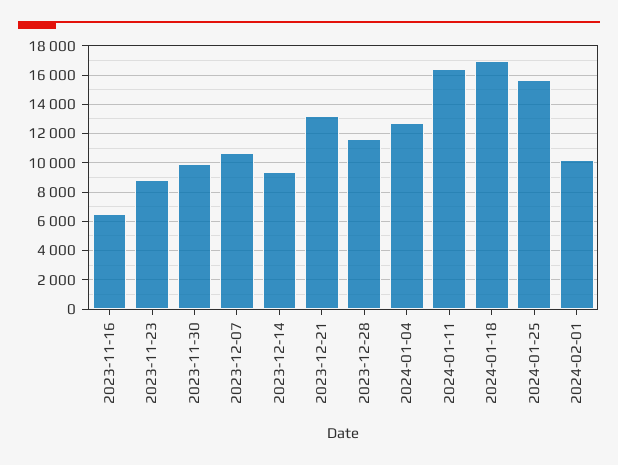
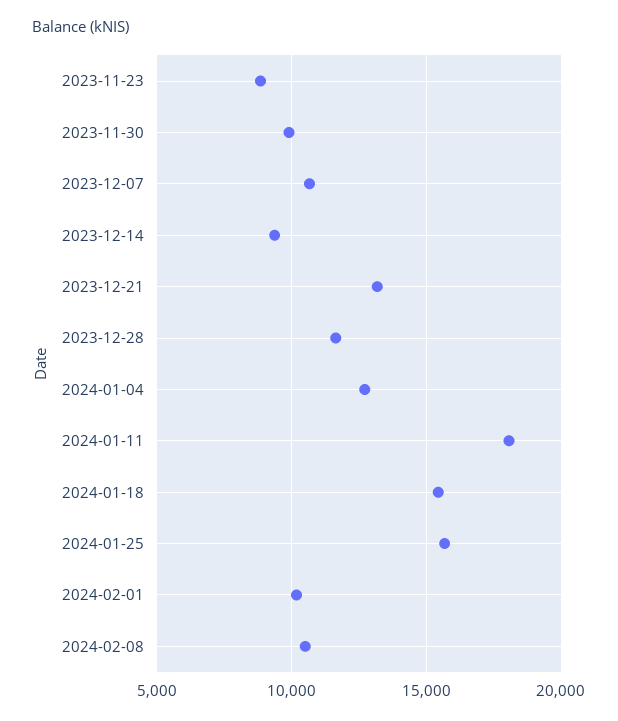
2023-11-16: 6500 -> none
2024-01-11: 16500 -> 18000
2024-01-18: 17000 -> 15500
2024-02-08: none -> 10500

